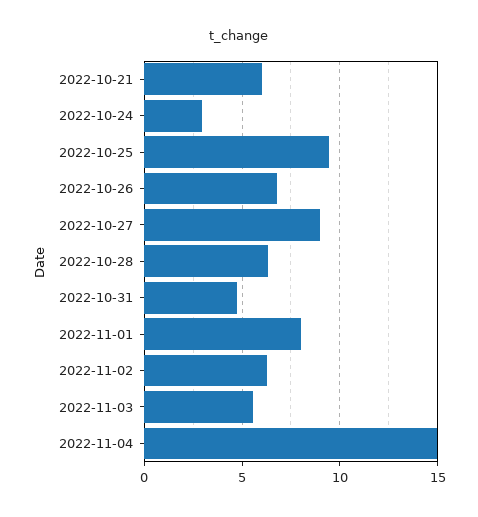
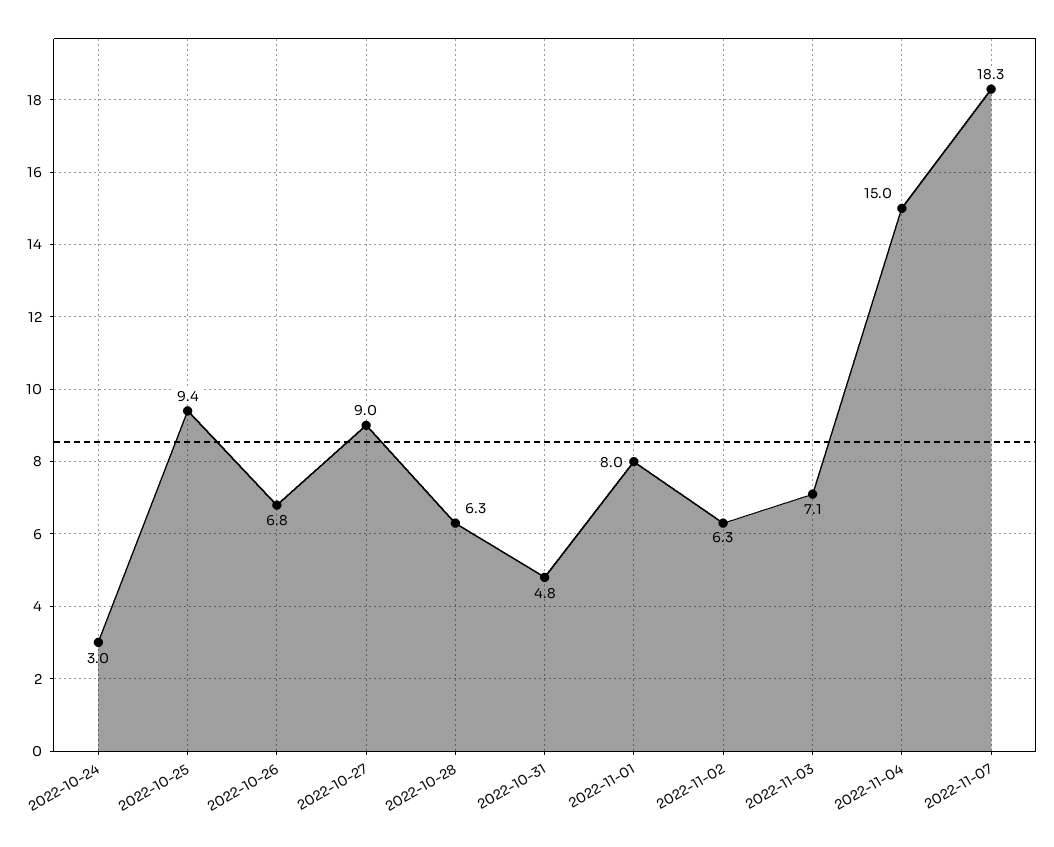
2022-10-21: 6 -> none
2022-11-03: 5.5 -> 7.1
2022-11-07: none -> 18.3

